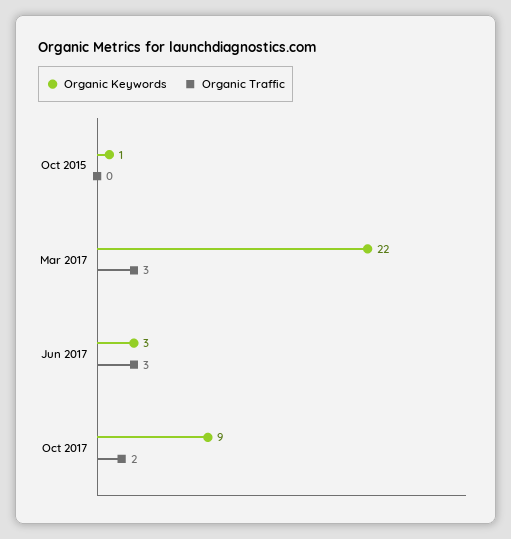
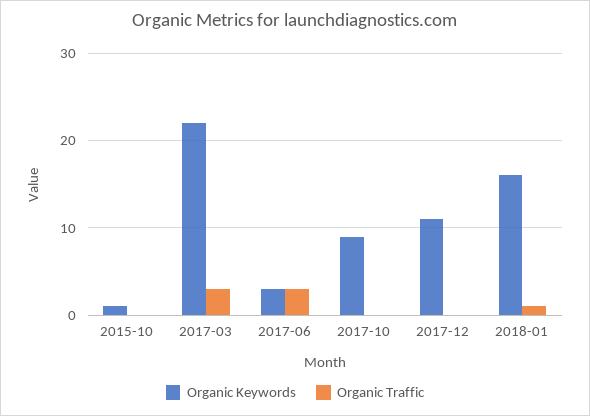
Organic Traffic, Oct 2017: 2 -> 0
Organic Keywords, 2017-12: none -> 11
Organic Traffic, 2017-12: none -> 0
Organic Keywords, 2018-01: none -> 16
Organic Traffic, 2018-01: none -> 1

